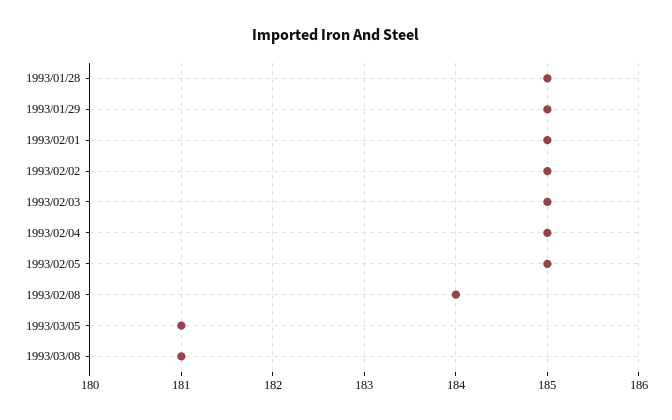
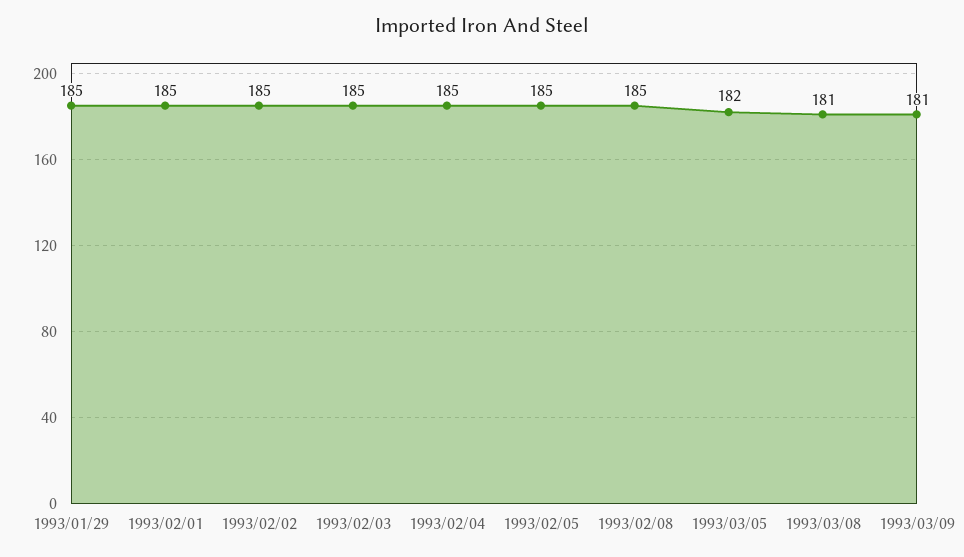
1993/01/28: 185 -> none
1993/02/08: 184 -> 185
1993/03/05: 181 -> 182
1993/03/09: none -> 181

